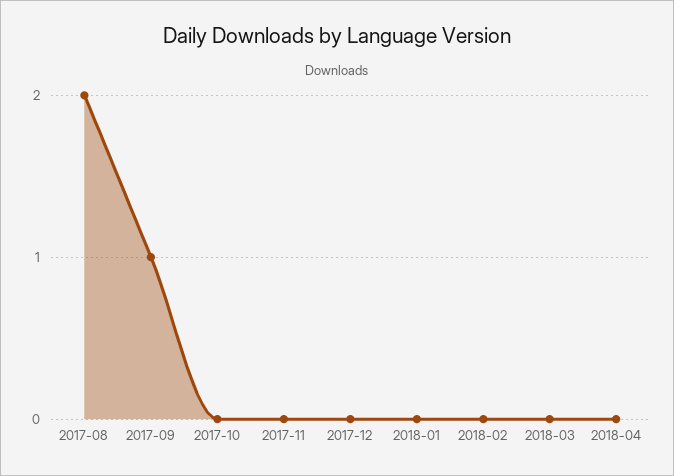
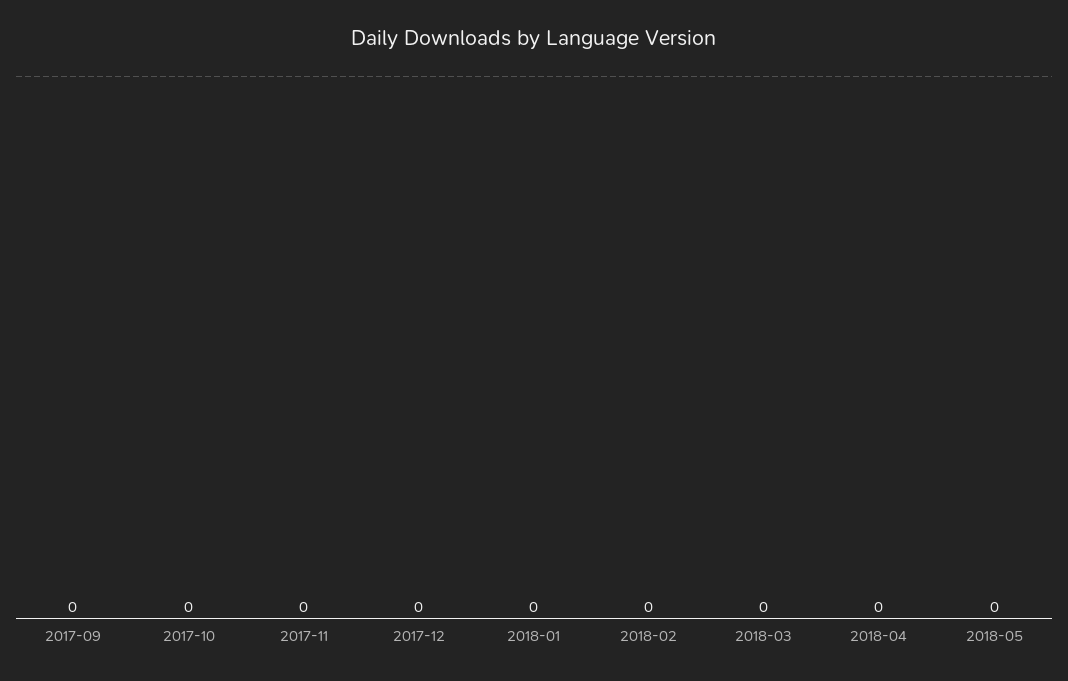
2017-08: 2 -> none
2017-09: 1 -> 0
2018-05: none -> 0

